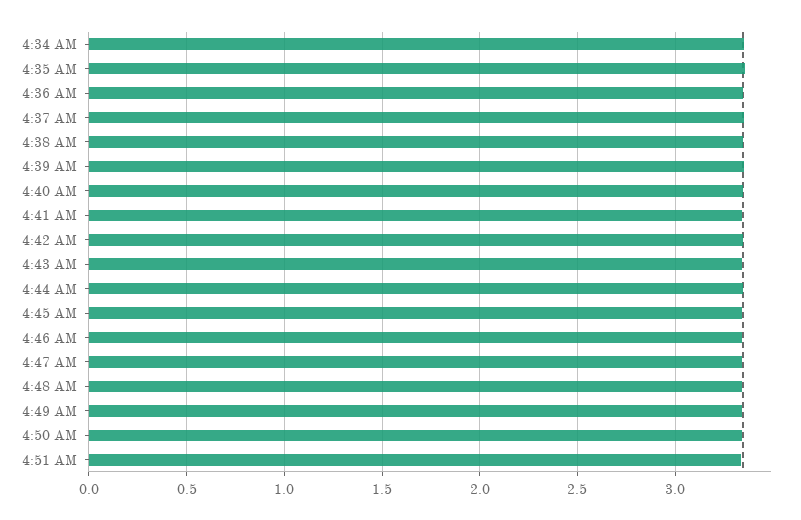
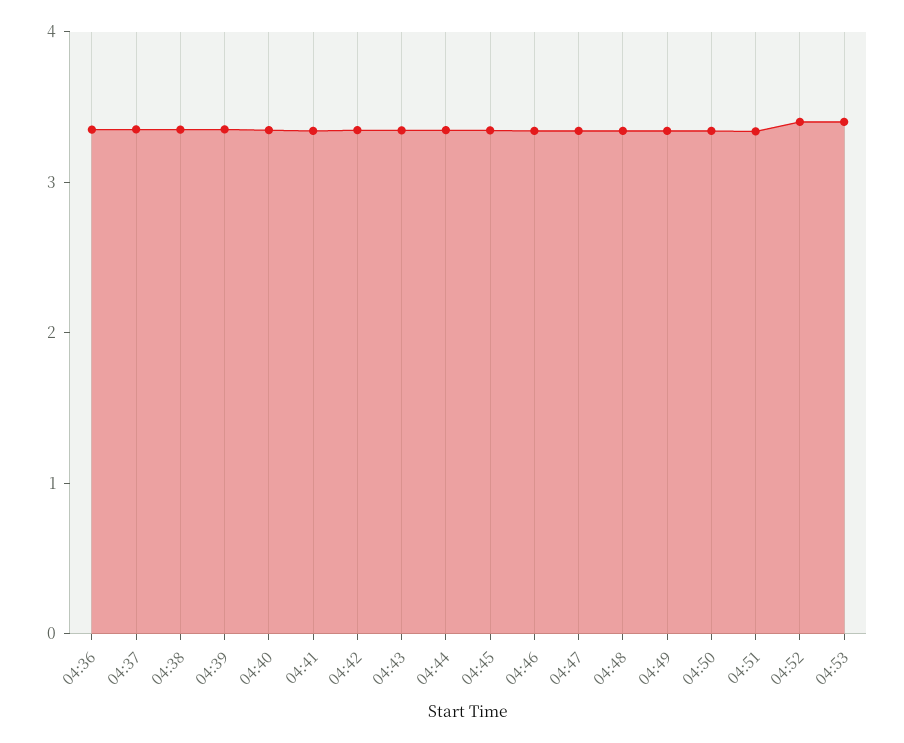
4:34 AM: 3.35 -> none
4:35 AM: 3.35 -> none
04:52: none -> 3.4
04:53: none -> 3.4

